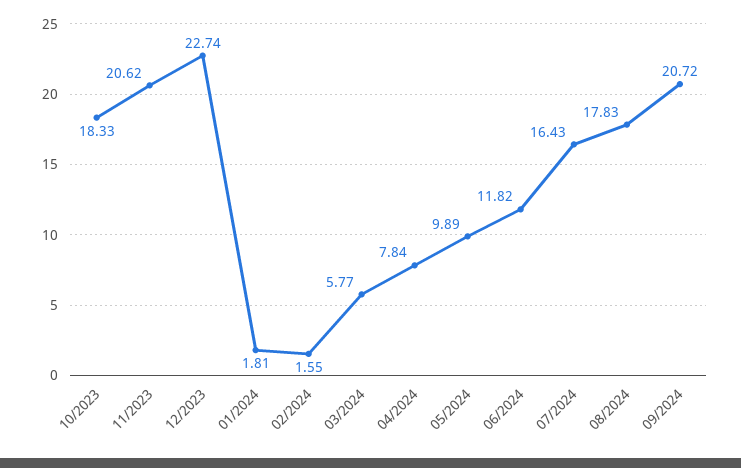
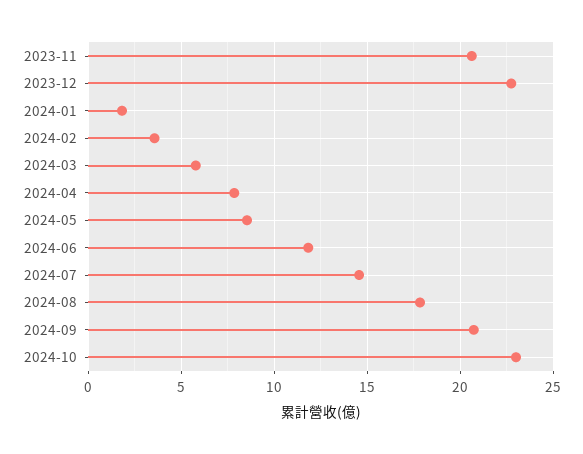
10/2023: 18.33 -> none
02/2024: 1.55 -> 3.5
05/2024: 9.89 -> 8.5
07/2024: 16.43 -> 14.5
2024-10: none -> 23

